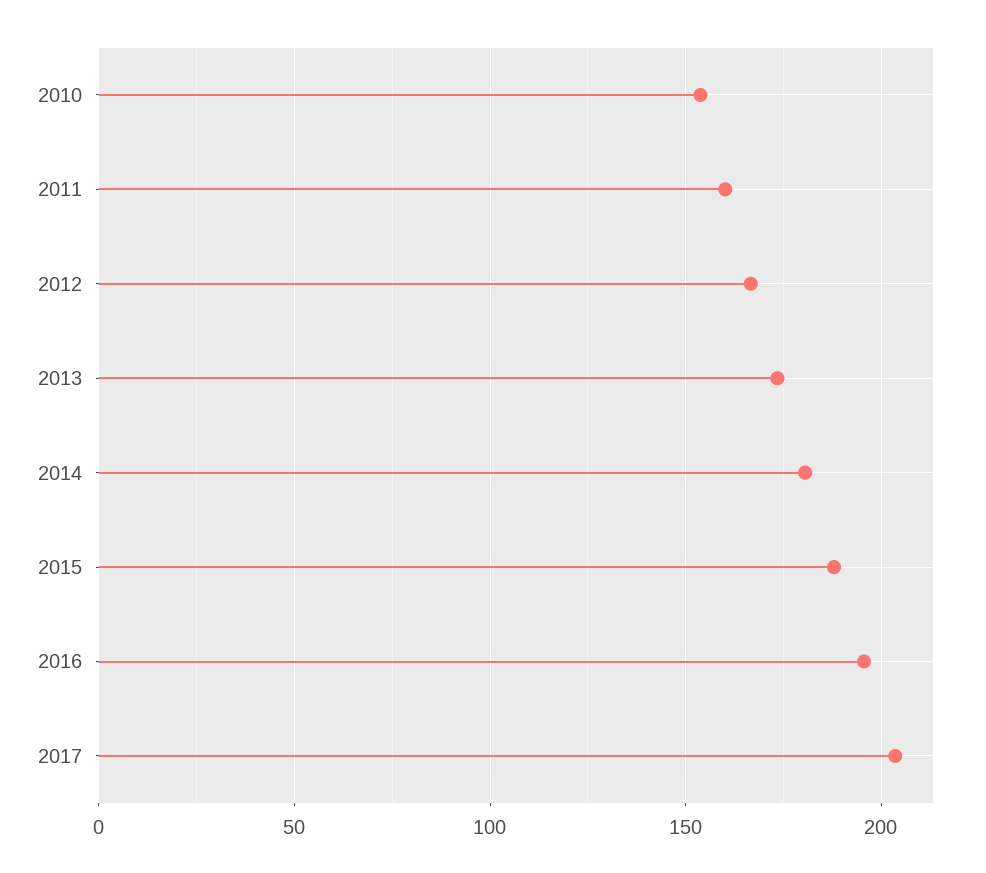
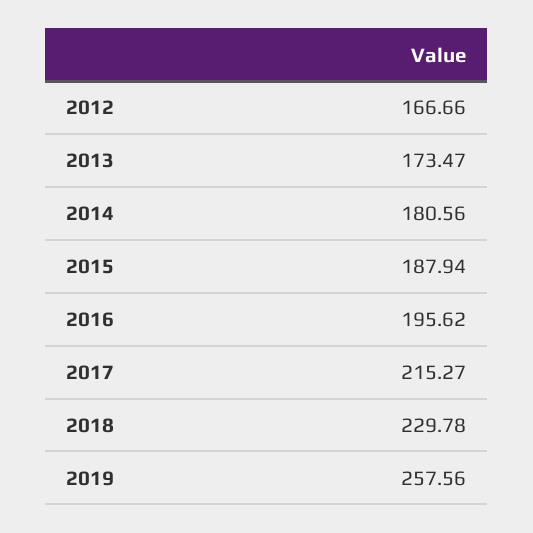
2010: 155 -> none
2011: 160 -> none
2017: 205 -> 215.27
2018: none -> 229.78
2019: none -> 257.56

